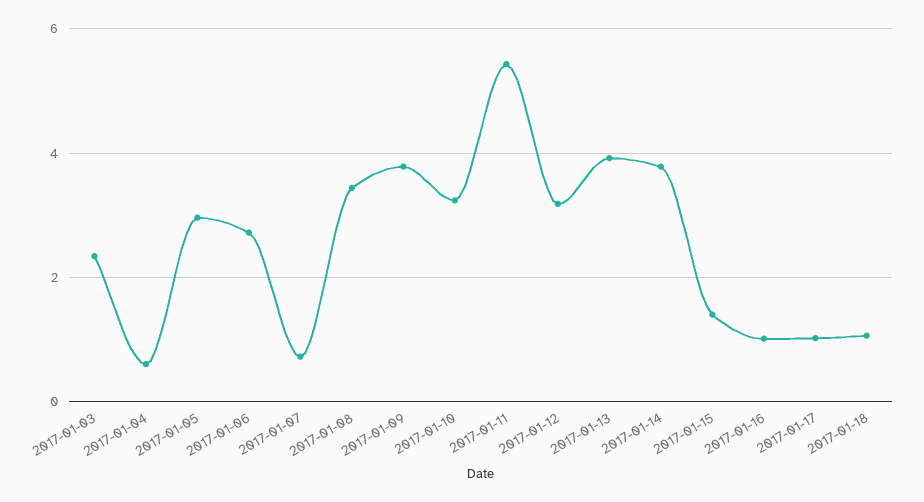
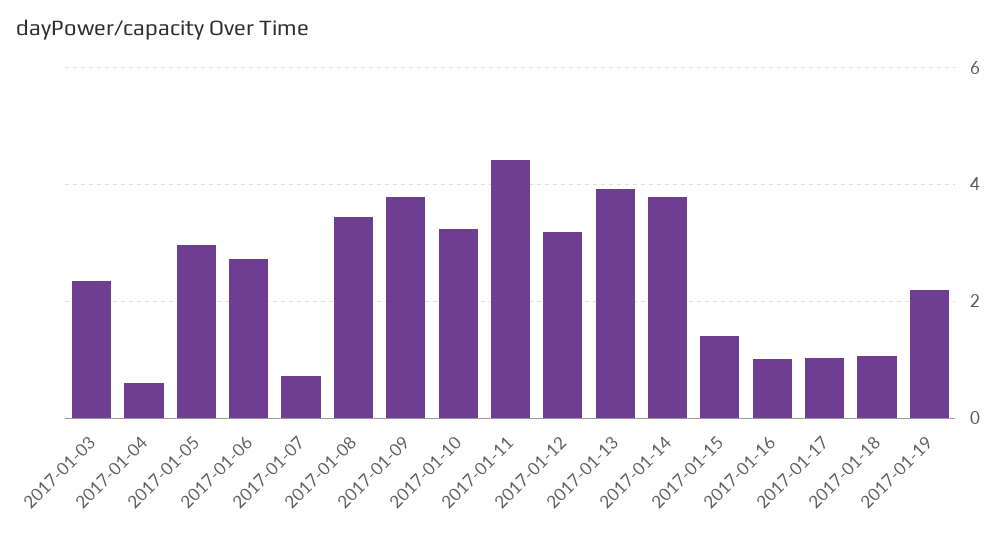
2017-01-11: 5.4 -> 4.4
2017-01-19: none -> 2.2

